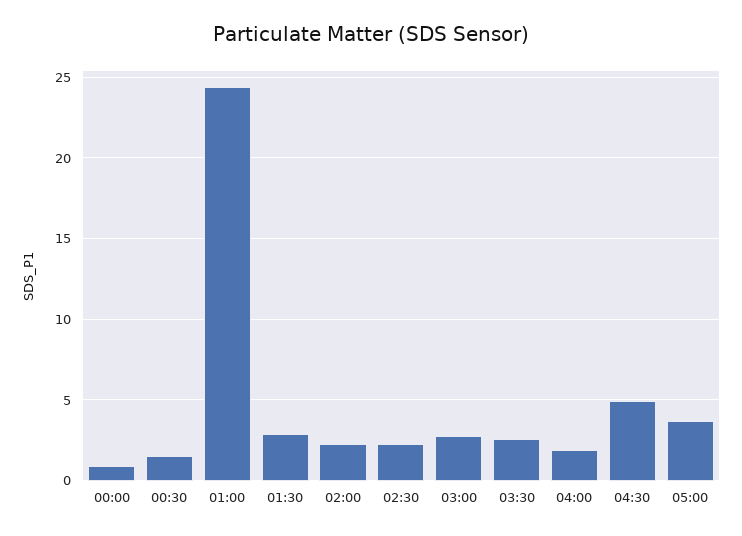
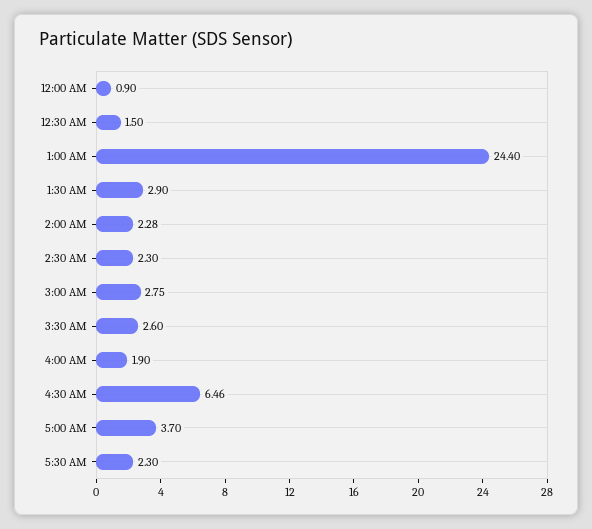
04:30: 5 -> 6.46
5:30 AM: none -> 2.3

